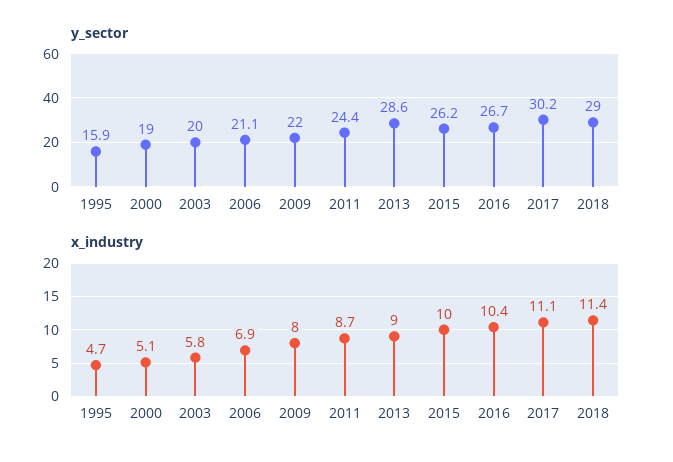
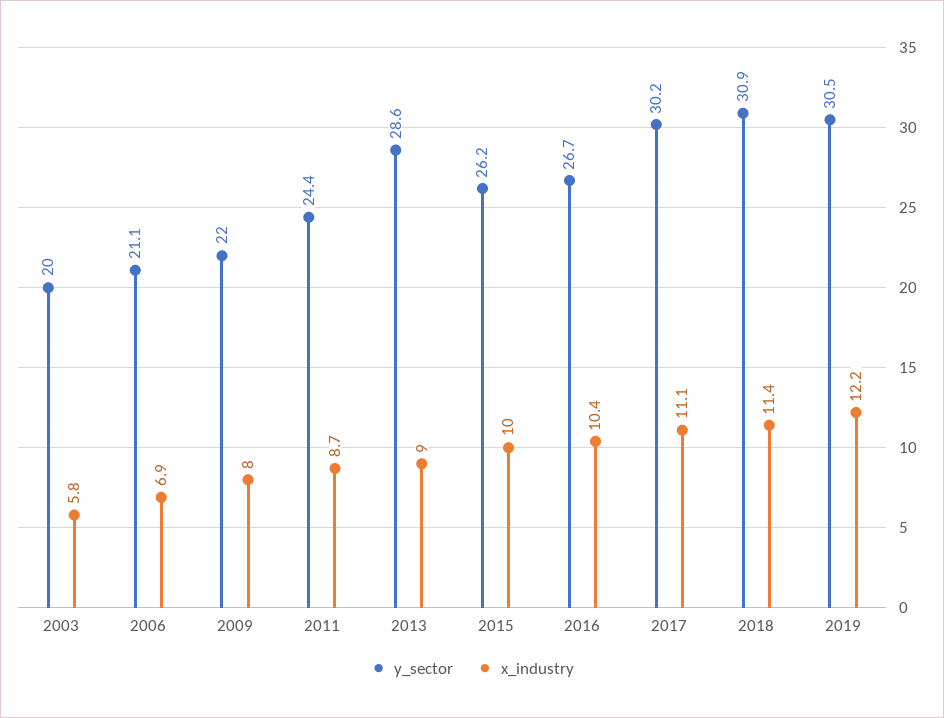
y_sector, 1995: 15.9 -> none
y_sector, 2000: 19 -> none
y_sector, 2018: 29 -> 30.9
x_industry, 1995: 4.7 -> none
x_industry, 2000: 5.1 -> none
y_sector, 2019: none -> 30.5
x_industry, 2019: none -> 12.2

